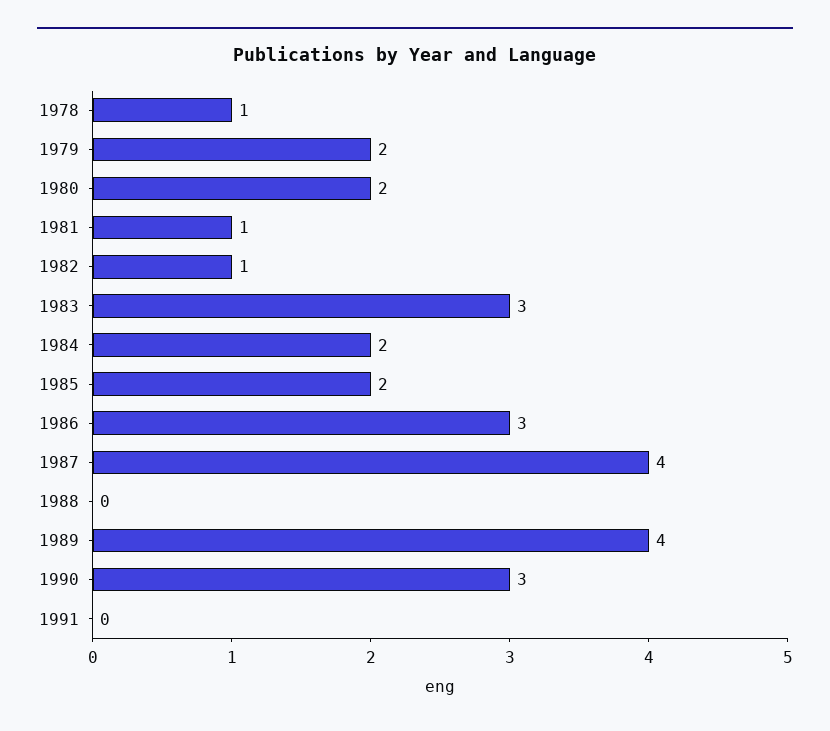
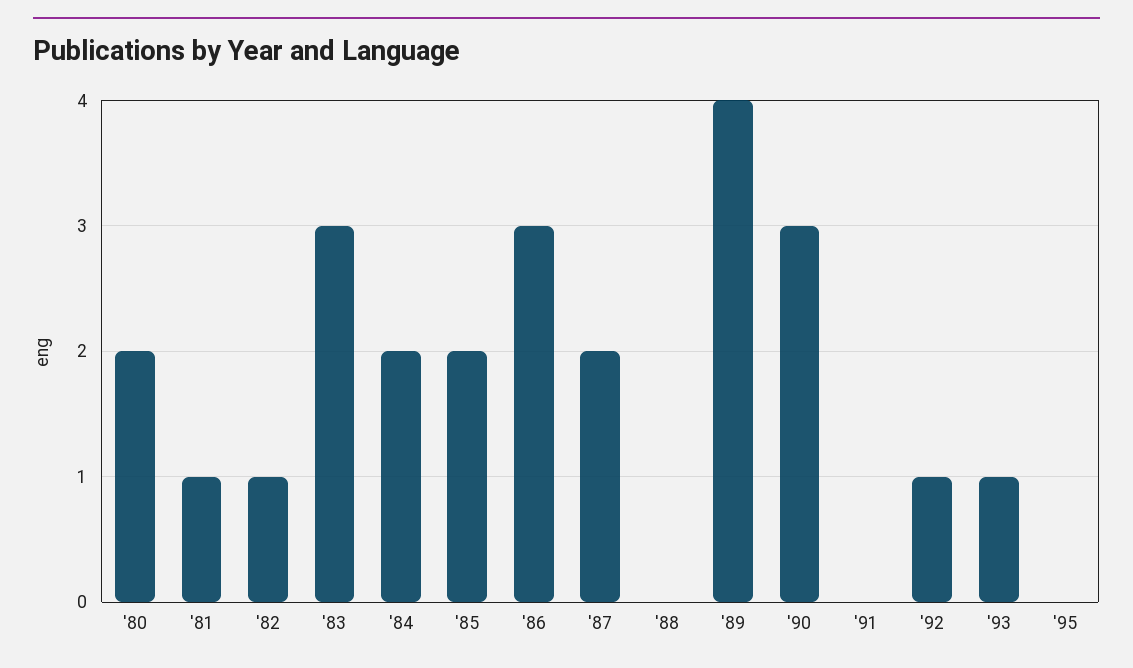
1978: 1 -> none
1979: 2 -> none
1987: 4 -> 2
'92: none -> 1
'93: none -> 1
'95: none -> 0

